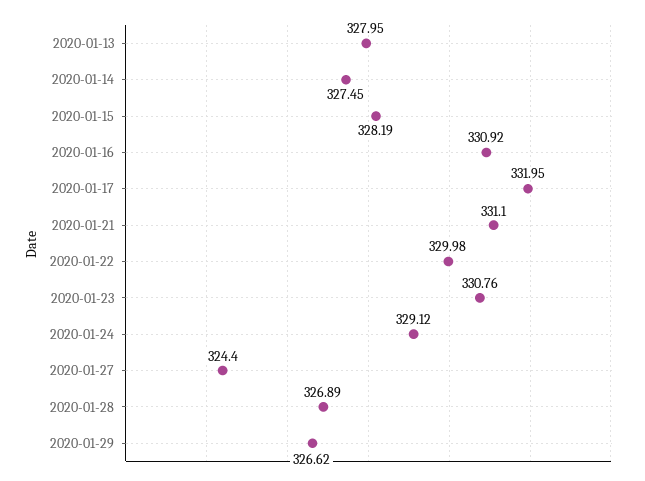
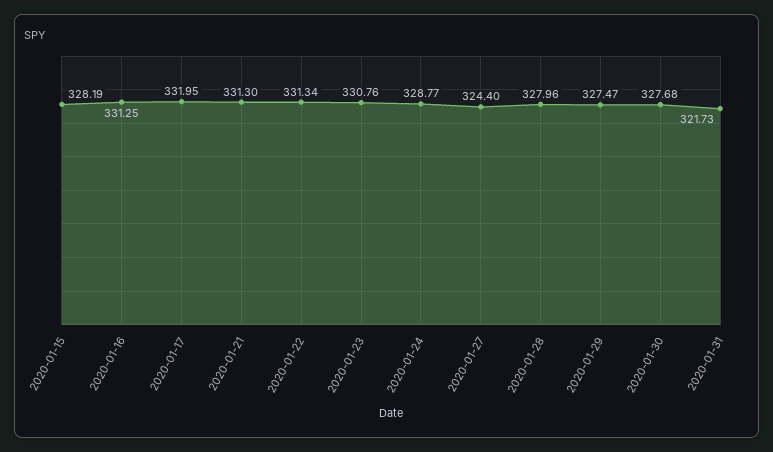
2020-01-13: 327.95 -> none
2020-01-14: 327.45 -> none
2020-01-16: 330.92 -> 331.25
2020-01-21: 331.1 -> 331.3
2020-01-22: 329.98 -> 331.34
2020-01-24: 329.12 -> 328.77
2020-01-28: 326.89 -> 327.96
2020-01-29: 326.62 -> 327.47
2020-01-30: none -> 327.68
2020-01-31: none -> 321.73

